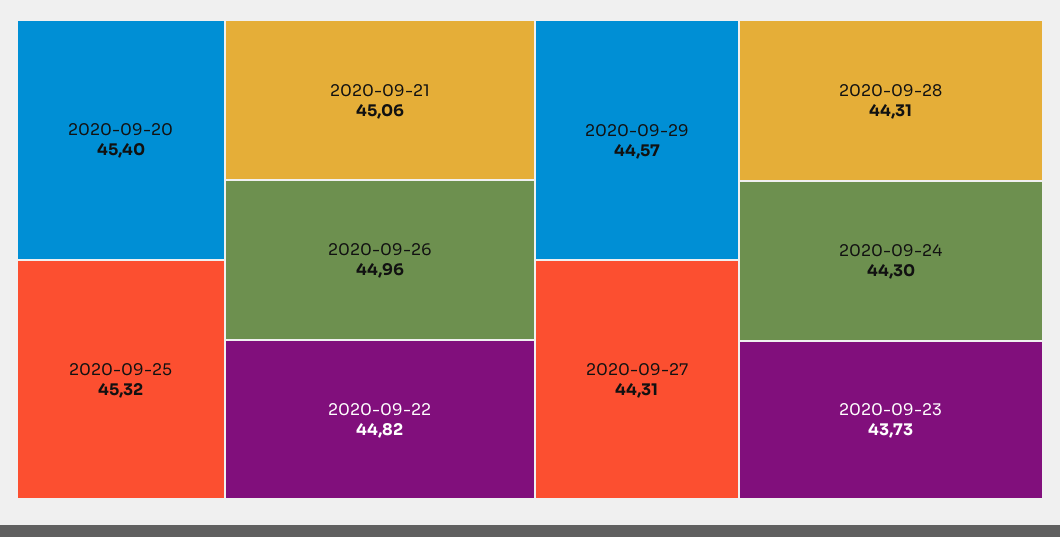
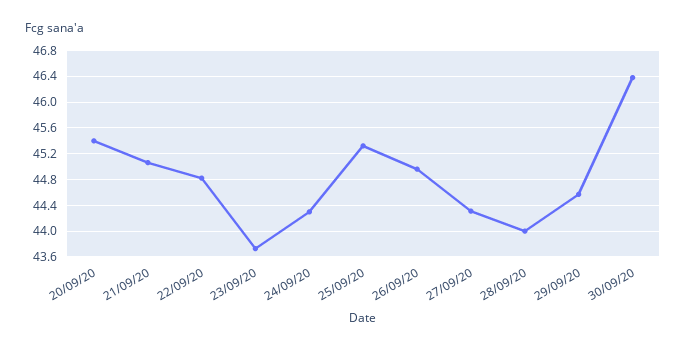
2020-09-28: 44.31 -> 44
30/09/20: none -> 46.4

